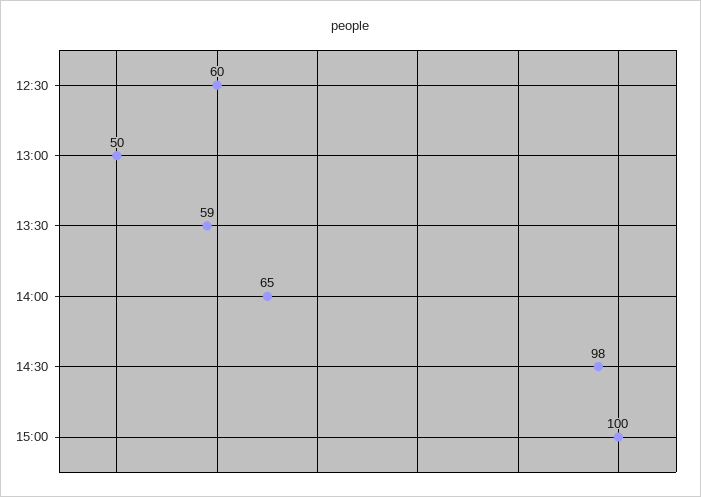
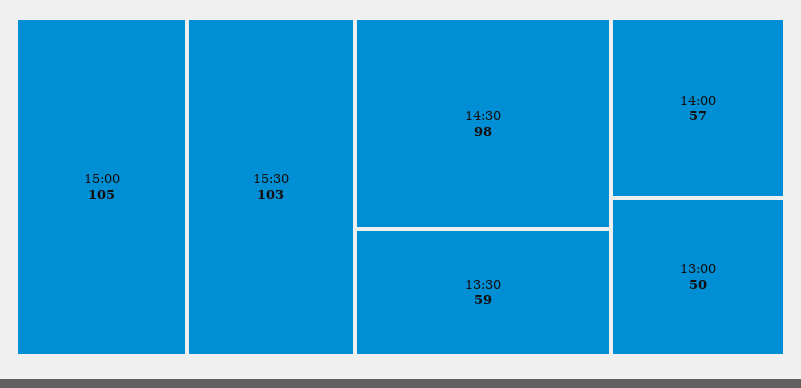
12:30: 60 -> none
14:00: 65 -> 57
15:00: 100 -> 105
15:30: none -> 103

